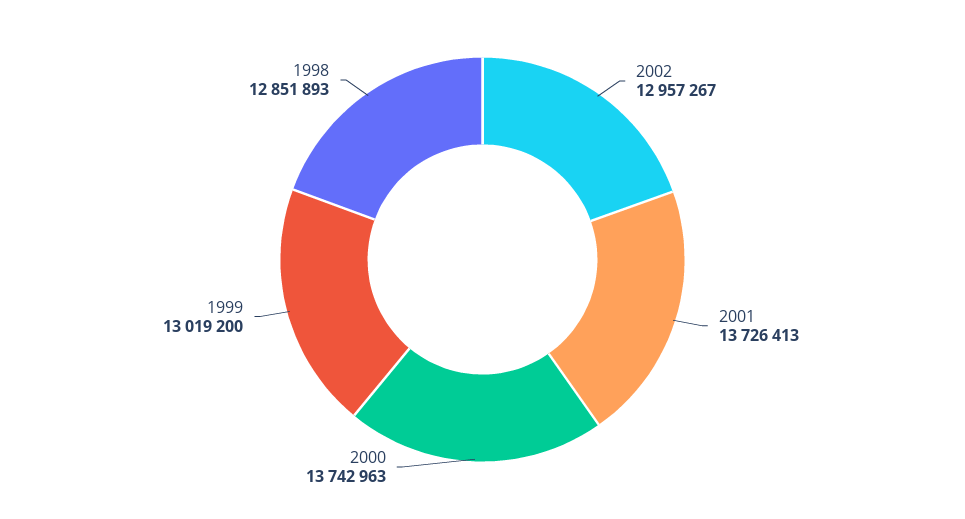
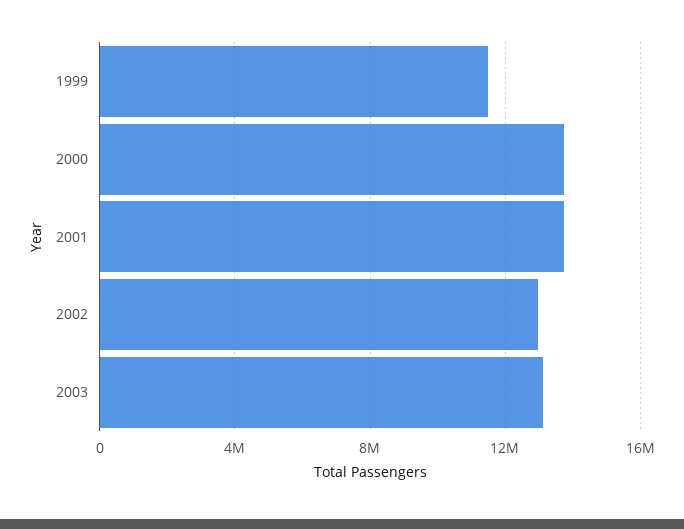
1999: 13019200 -> 11500000
1998: 12851893 -> none
2003: none -> 13000000

